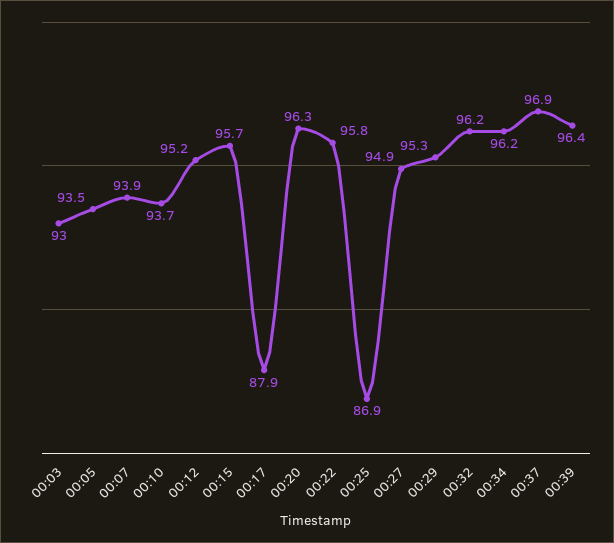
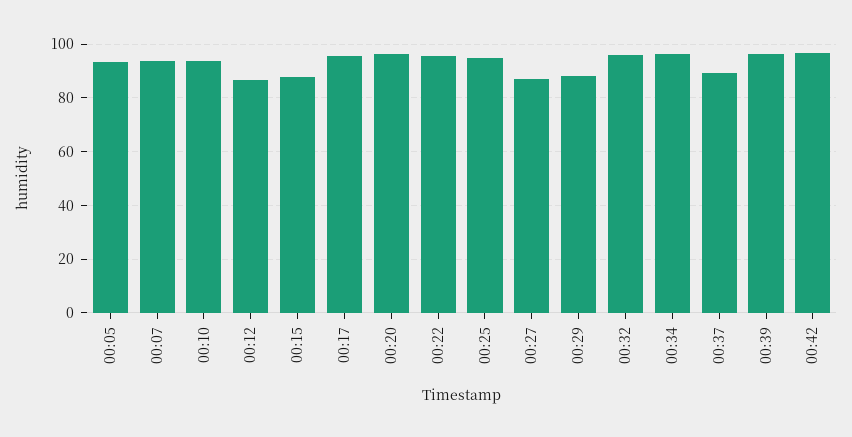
00:03: 93 -> none
00:12: 95.2 -> 87.5
00:15: 95.7 -> 87.5
00:17: 87.9 -> 95
00:25: 86.9 -> 95
00:27: 94.9 -> 87.5
00:29: 95.3 -> 87.5
00:37: 96.9 -> 90
00:42: none -> 97.5

